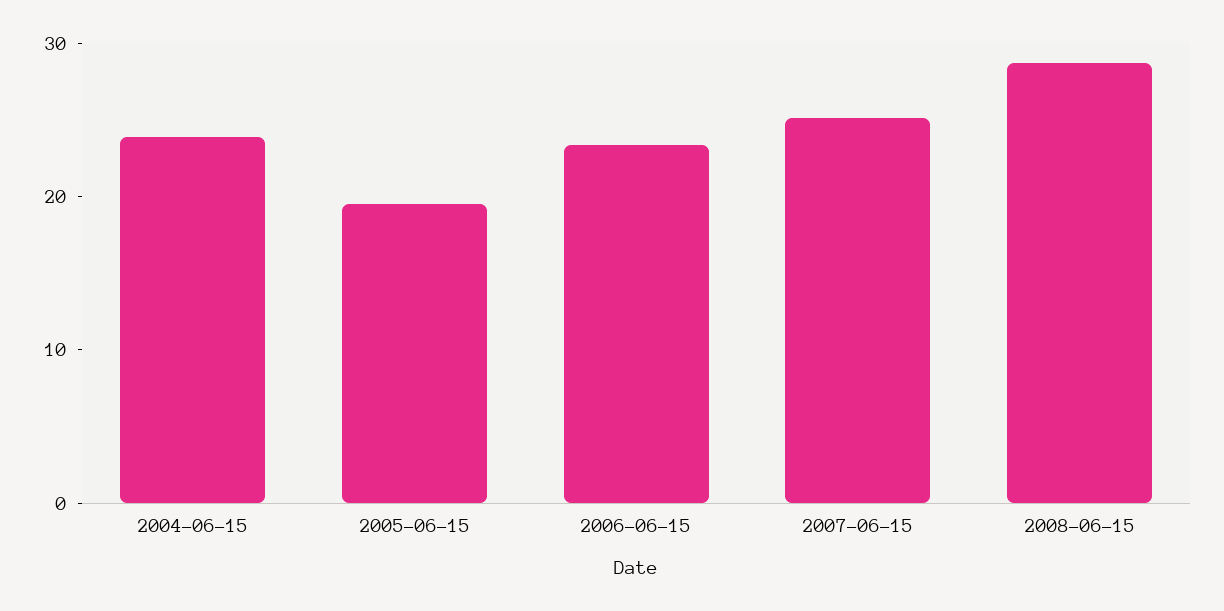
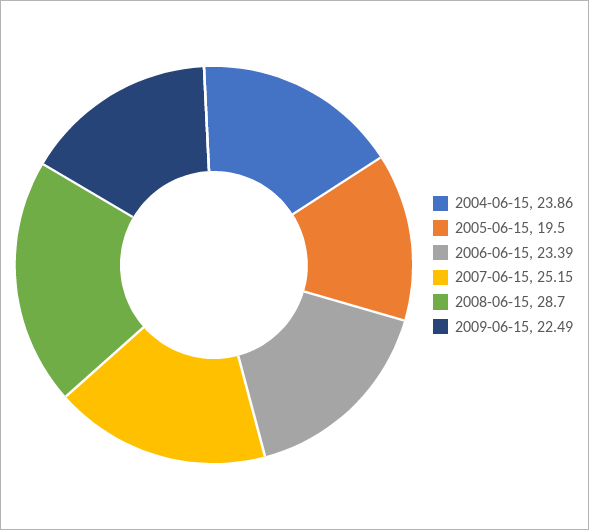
2009-06-15: none -> 22.49

